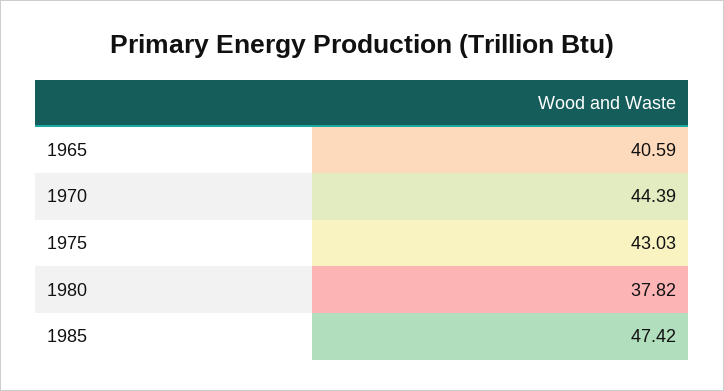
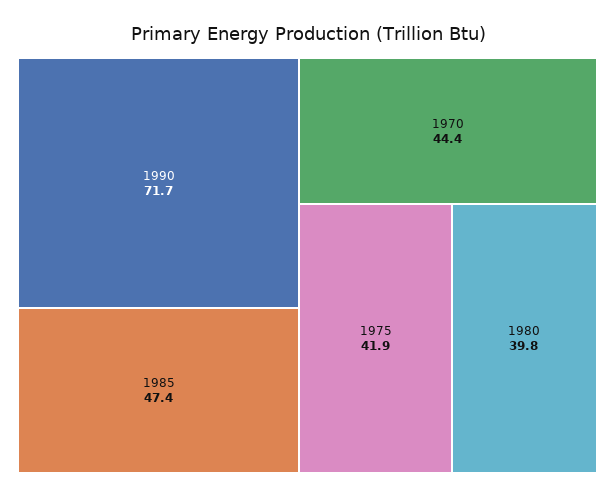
1965: 40.59 -> none
1975: 43.03 -> 41.9
1980: 37.82 -> 39.8
1990: none -> 71.7

